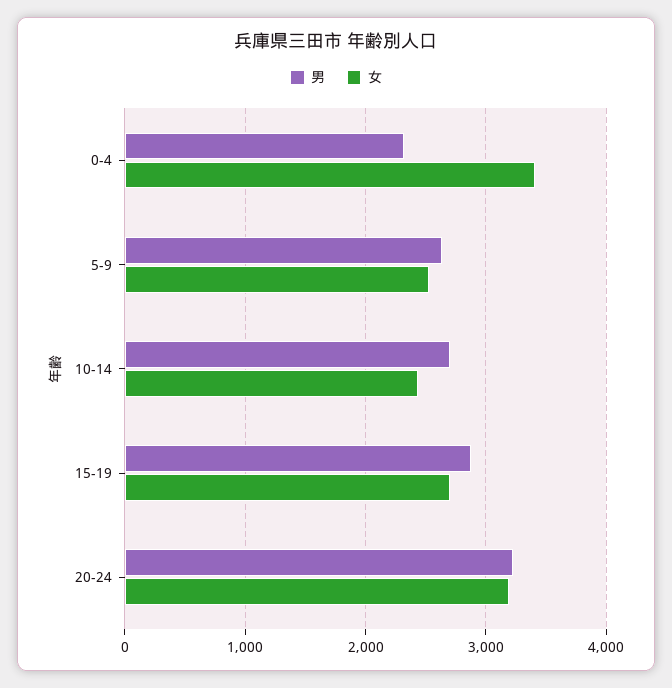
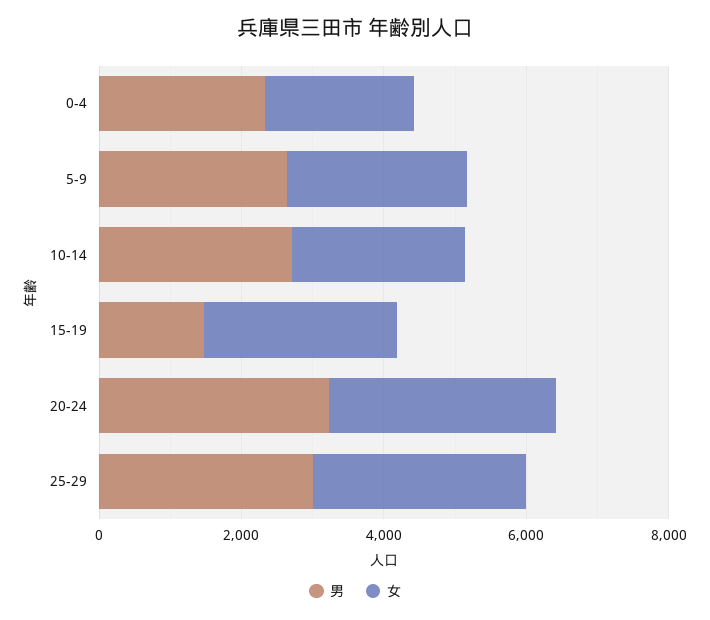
女, 0-4: 3400 -> 2000
男, 15-19: 2900 -> 1500
男, 25-29: none -> 3000
女, 25-29: none -> 3000

